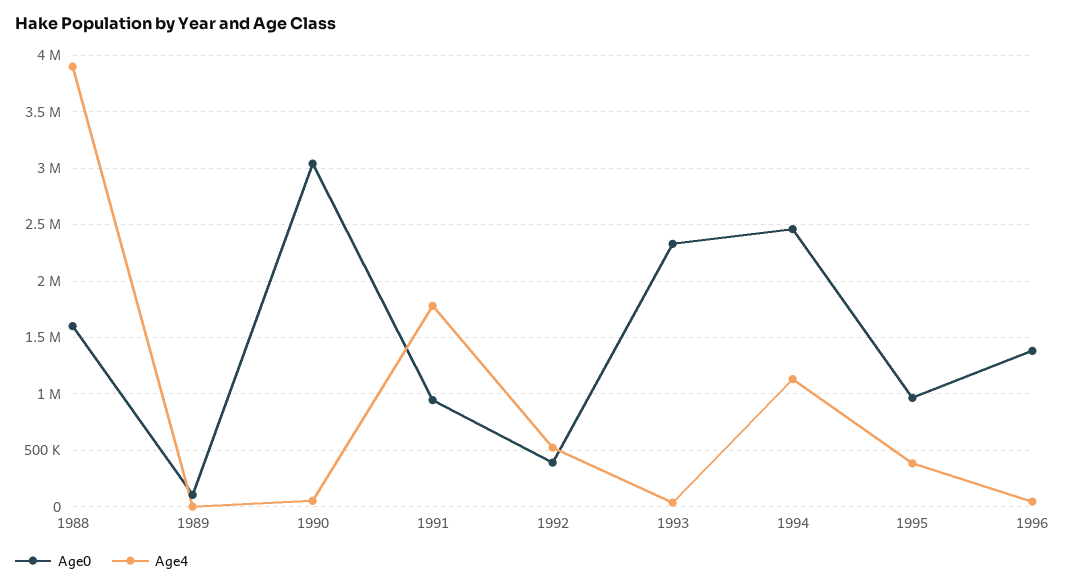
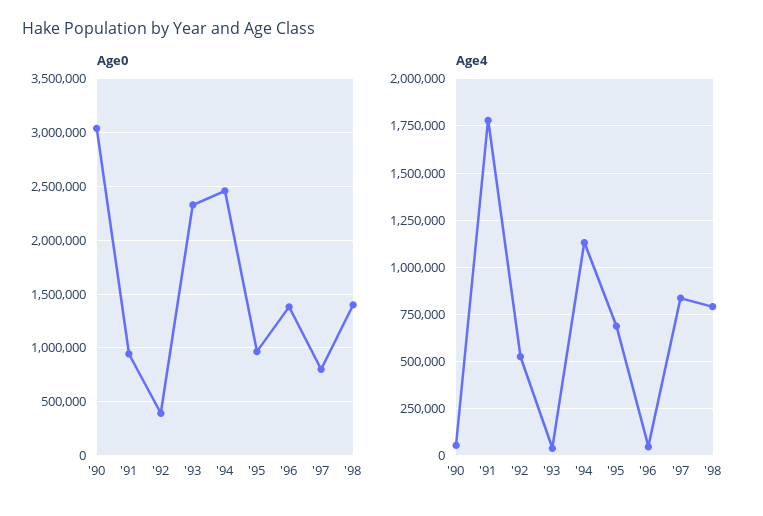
Age0, 1988: 1600000 -> none
Age4, 1988: 3900000 -> none
Age0, 1989: 100000 -> none
Age4, 1989: 0 -> none
Age4, 1995: 400000 -> 700000
Age0, '97: none -> 800000
Age0, '98: none -> 1400000
Age4, '97: none -> 850000
Age4, '98: none -> 800000

